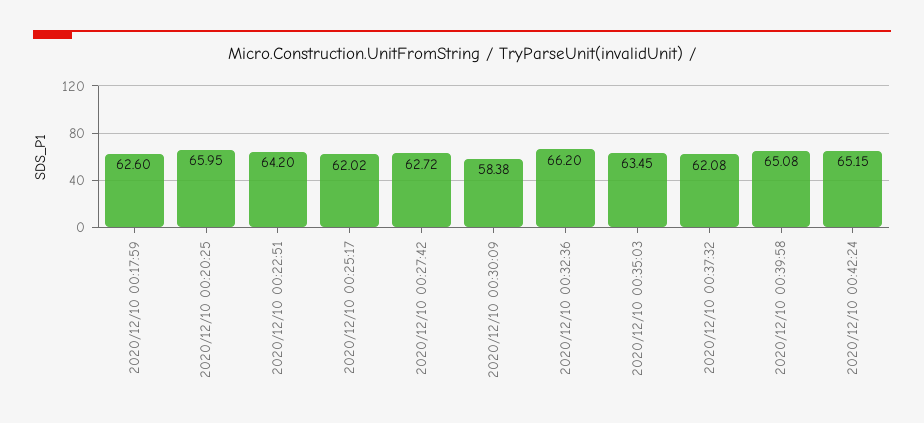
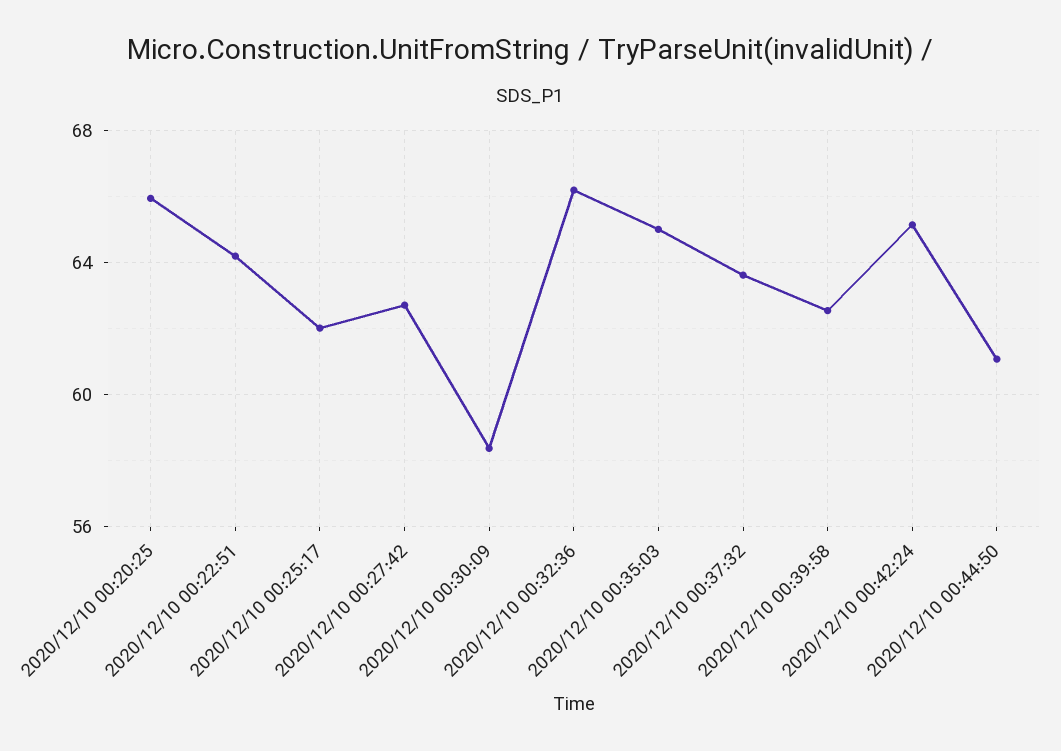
2020/12/10 00:17:59: 62.6 -> none
2020/12/10 00:35:03: 63.45 -> 65
2020/12/10 00:37:32: 62.08 -> 63.5
2020/12/10 00:39:58: 65.08 -> 62.5
2020/12/10 00:44:50: none -> 61

